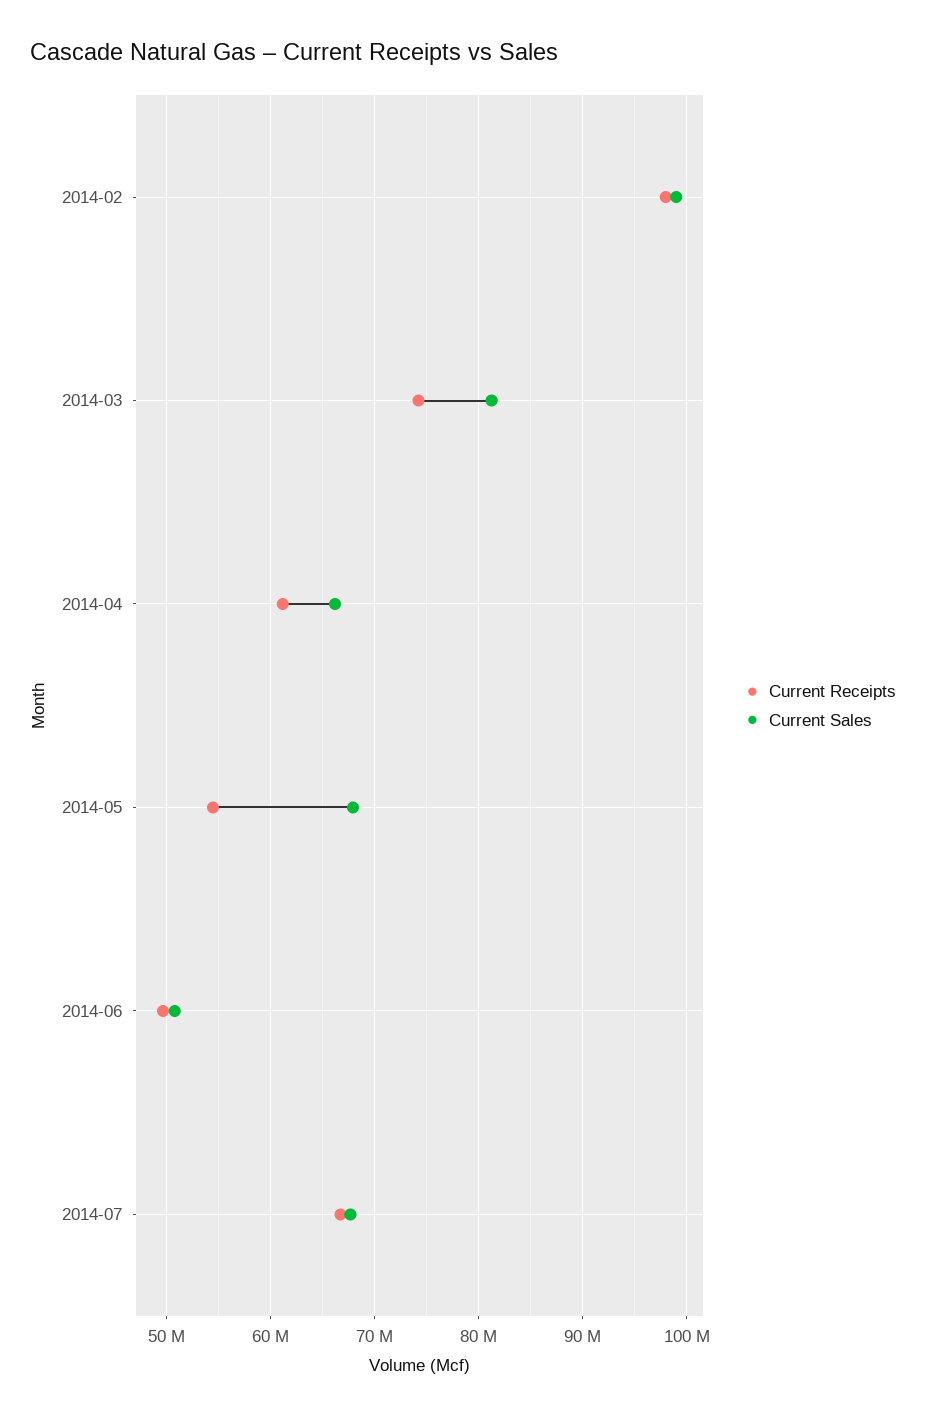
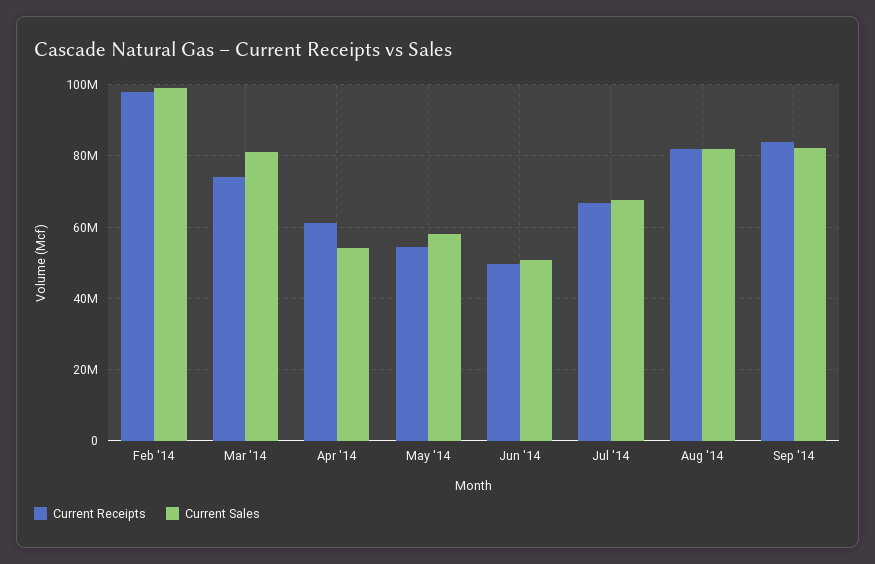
Current Sales, 2014-04: 66000000 -> 54000000
Current Sales, 2014-05: 68000000 -> 58000000
Current Receipts, Aug '14: none -> 82000000
Current Sales, Aug '14: none -> 82000000
Current Receipts, Sep '14: none -> 84000000
Current Sales, Sep '14: none -> 82000000

